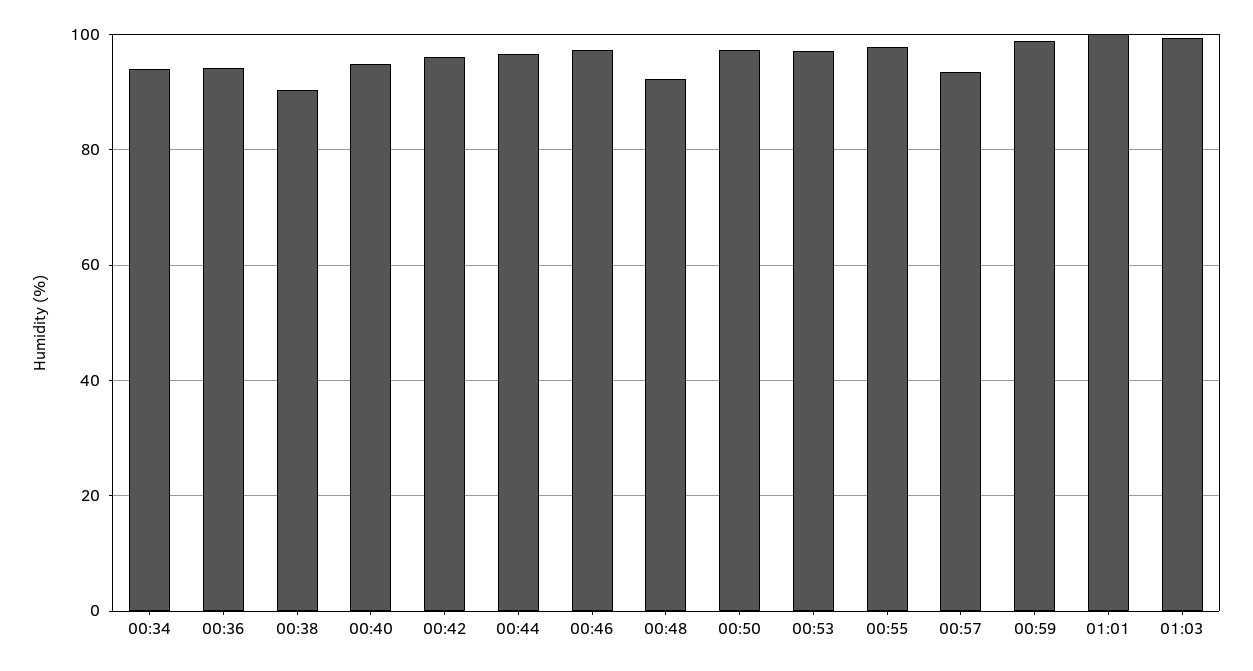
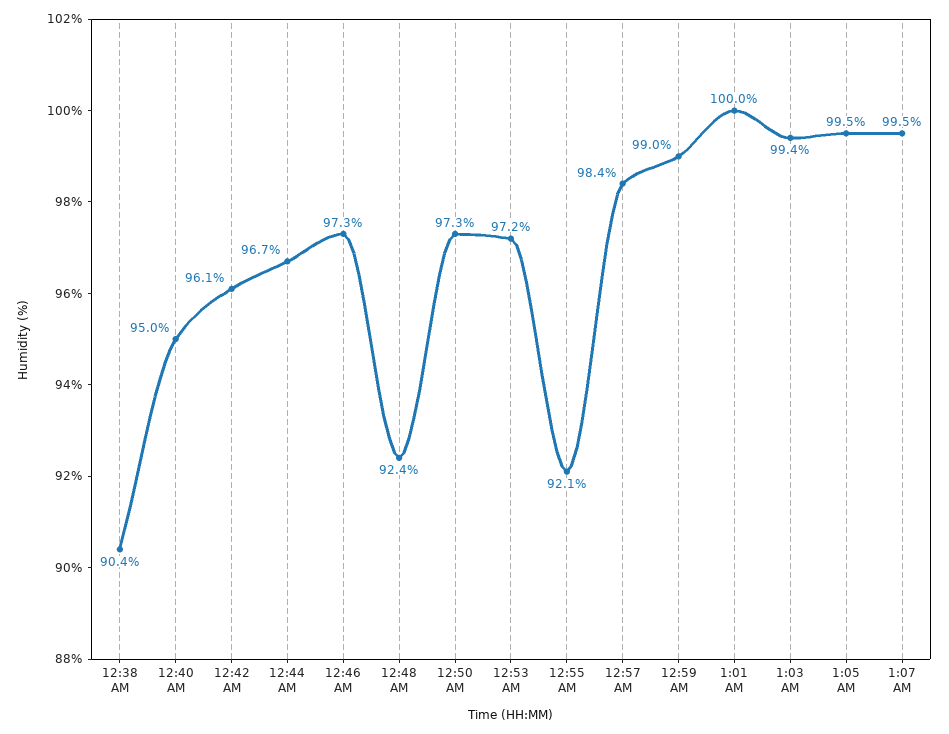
00:34: 94 -> none
00:36: 94 -> none
00:55: 98 -> 92.1
00:57: 94 -> 98.4
1:05 AM: none -> 99.5
1:07 AM: none -> 99.5

